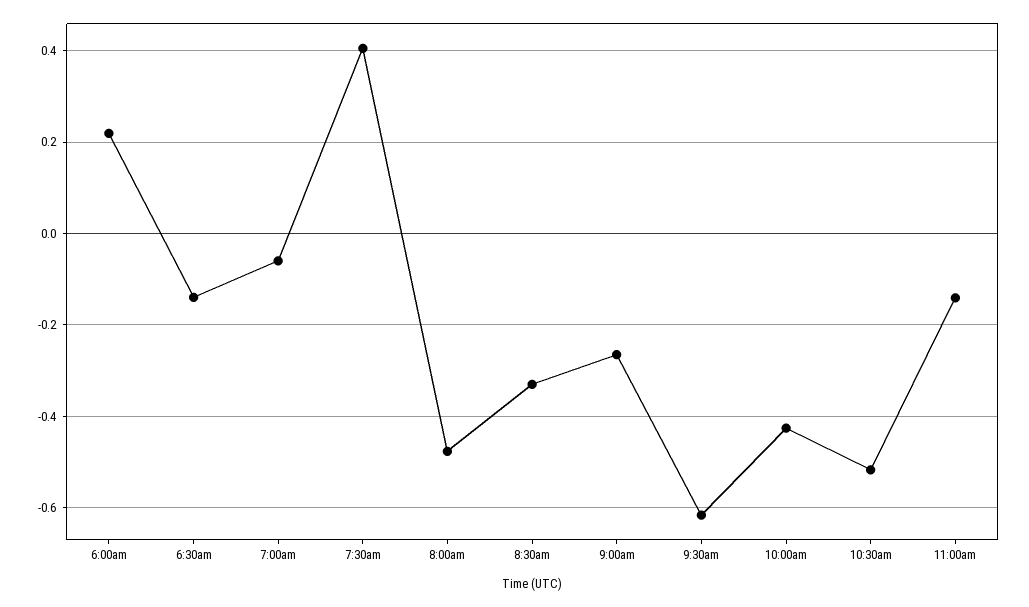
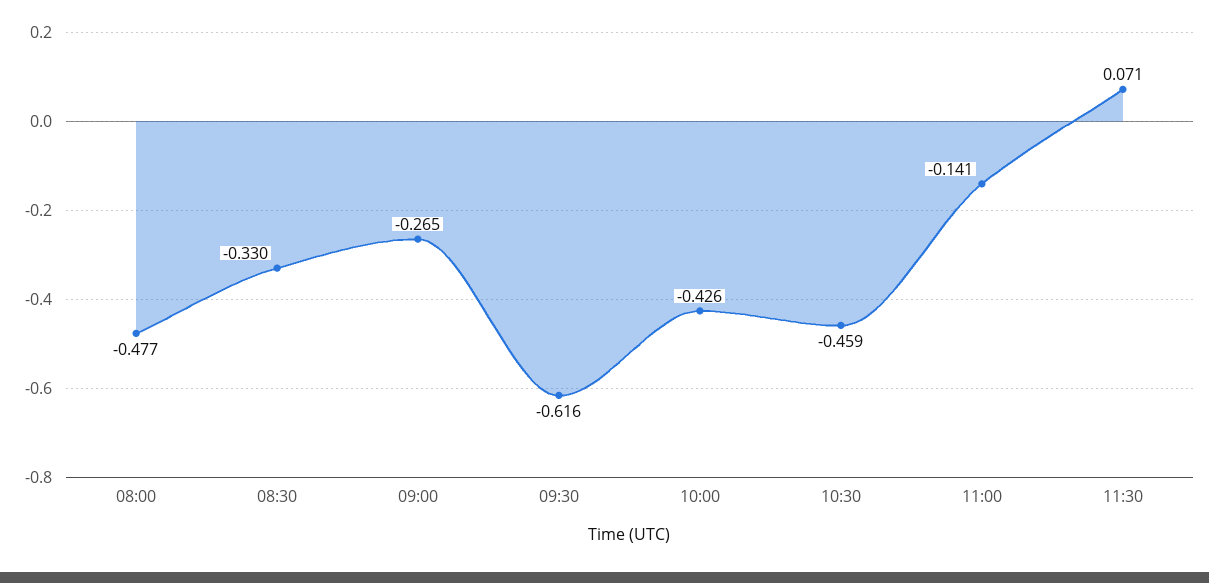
6:00am: 0.22 -> none
6:30am: -0.14 -> none
7:00am: -0.06 -> none
7:30am: 0.4 -> none
10:30am: -0.52 -> -0.459
11:30: none -> 0.071

